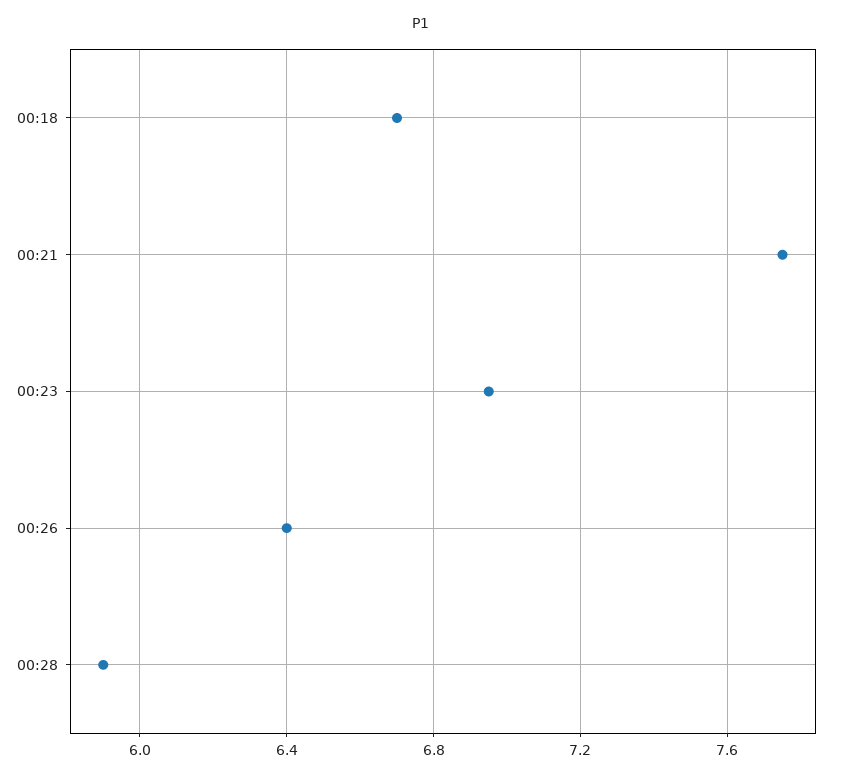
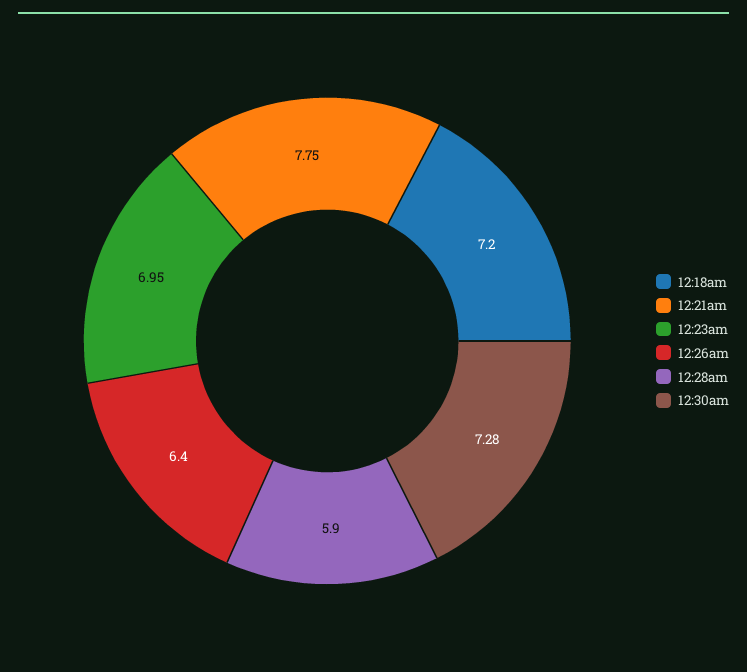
00:18: 6.7 -> 7.2
12:30am: none -> 7.28

